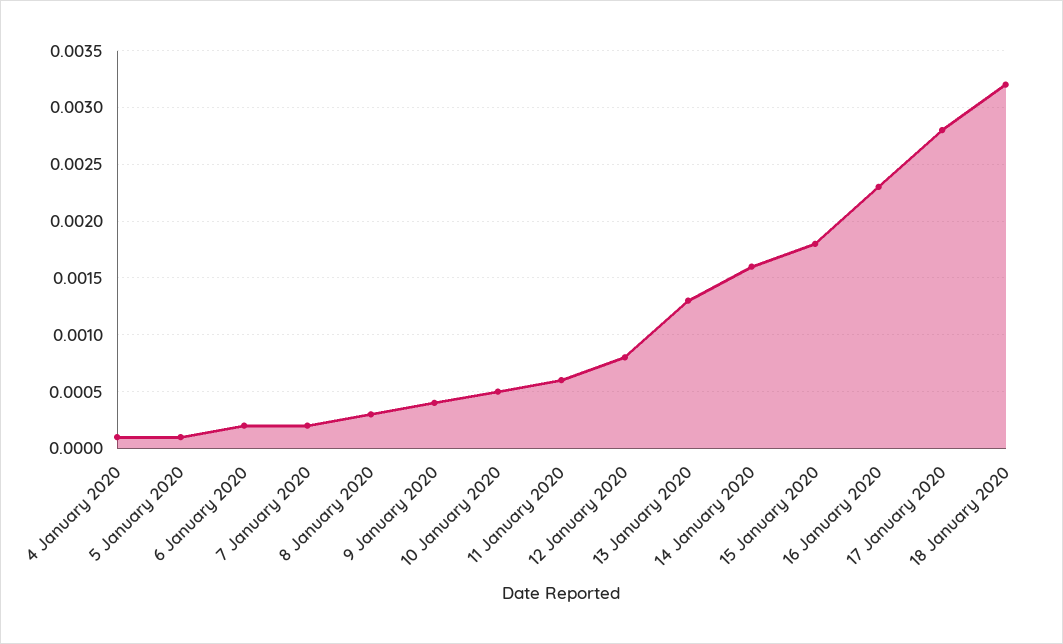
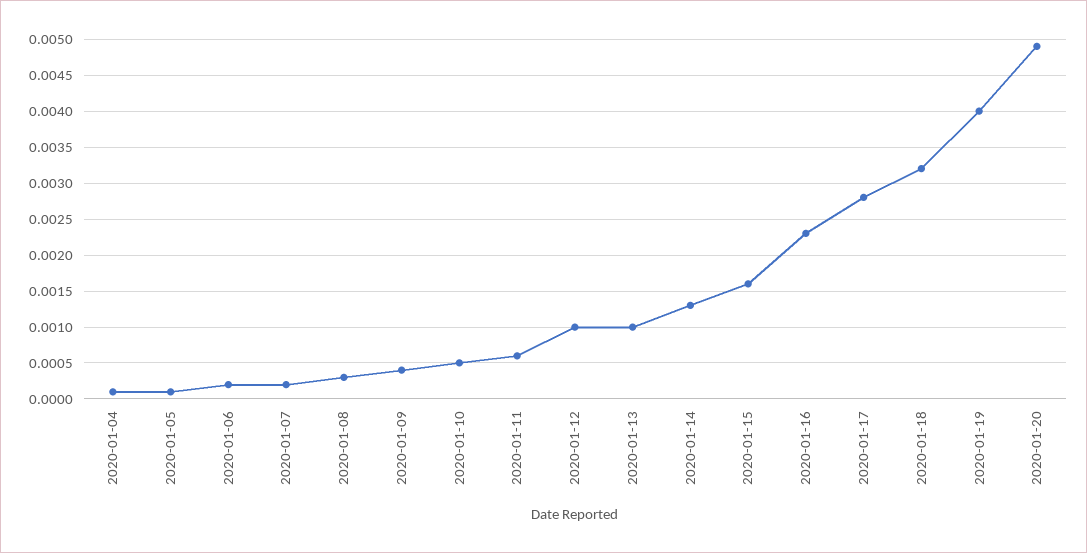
12 January 2020: 0.0008 -> 0.001
13 January 2020: 0.0013 -> 0.001
14 January 2020: 0.0016 -> 0.0013
15 January 2020: 0.0018 -> 0.0016
2020-01-19: none -> 0.004
2020-01-20: none -> 0.0049

